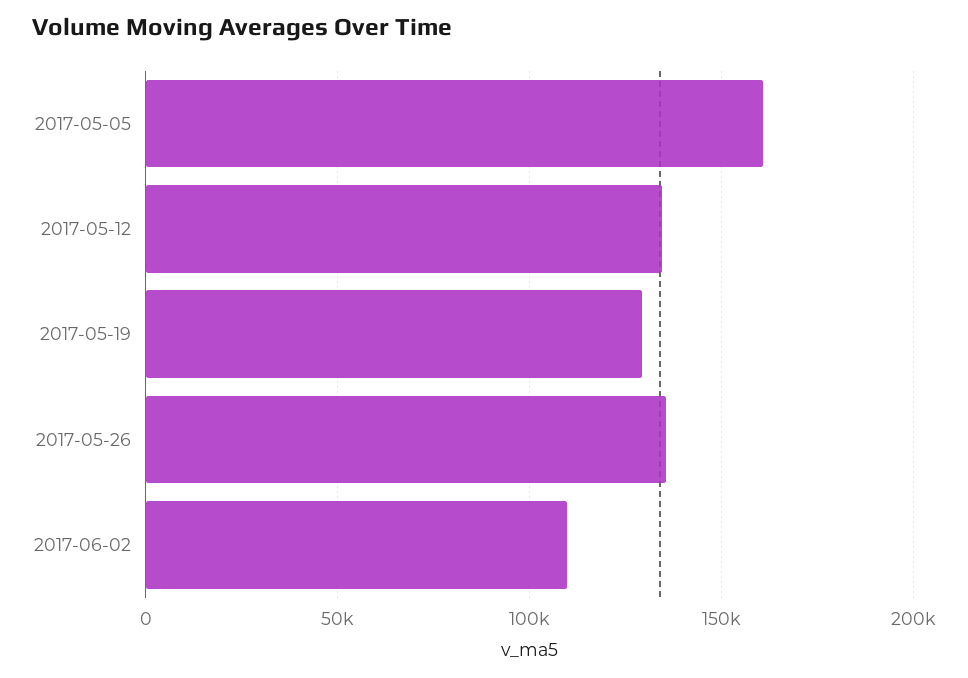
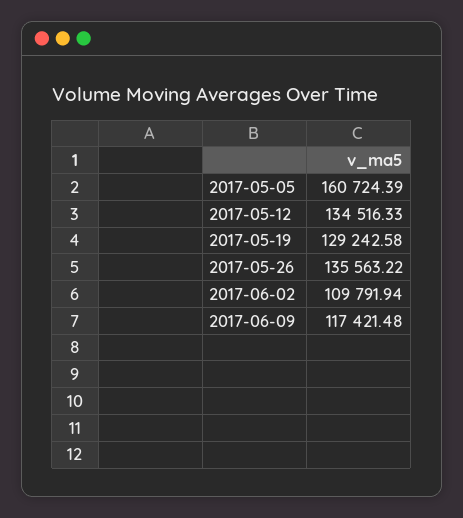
2017-06-09: none -> 117421.48

